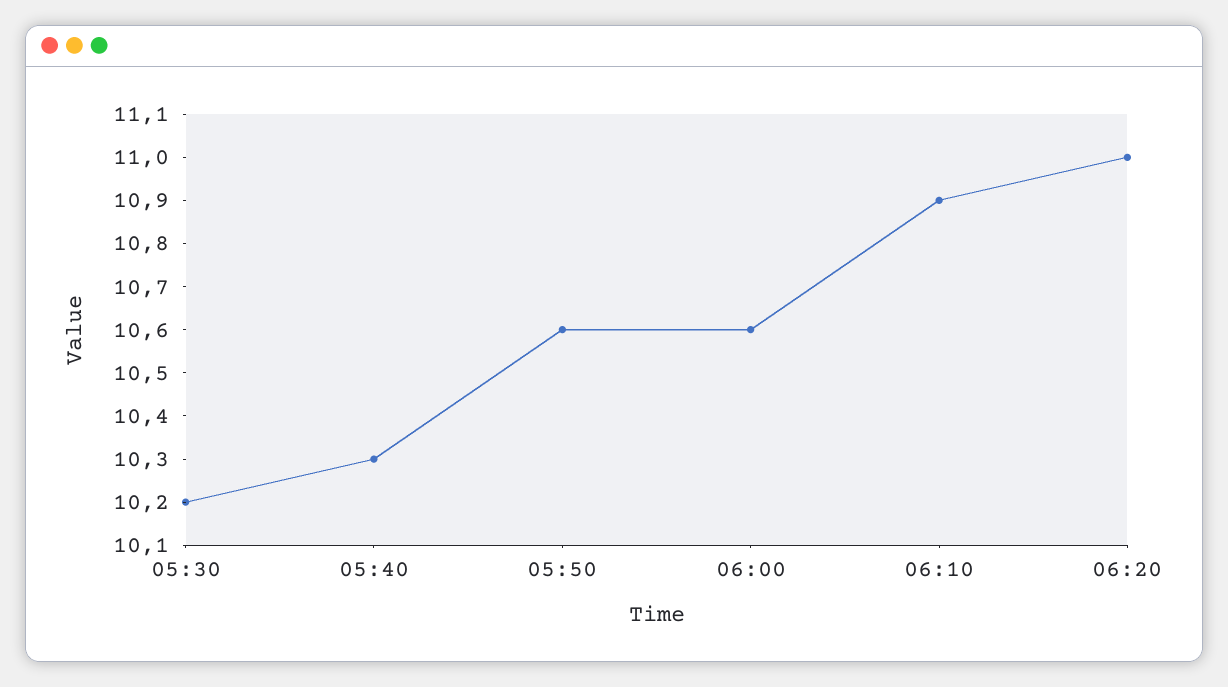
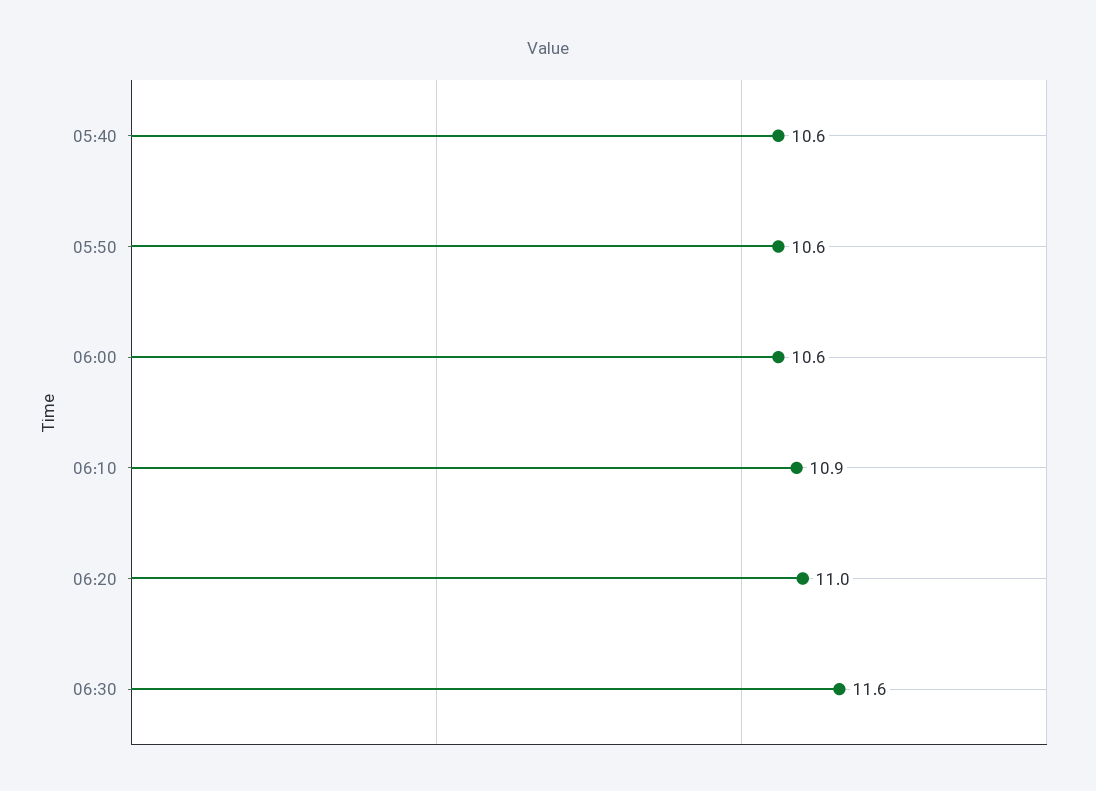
05:30: 10.2 -> none
05:40: 10.3 -> 10.6
06:30: none -> 11.6

